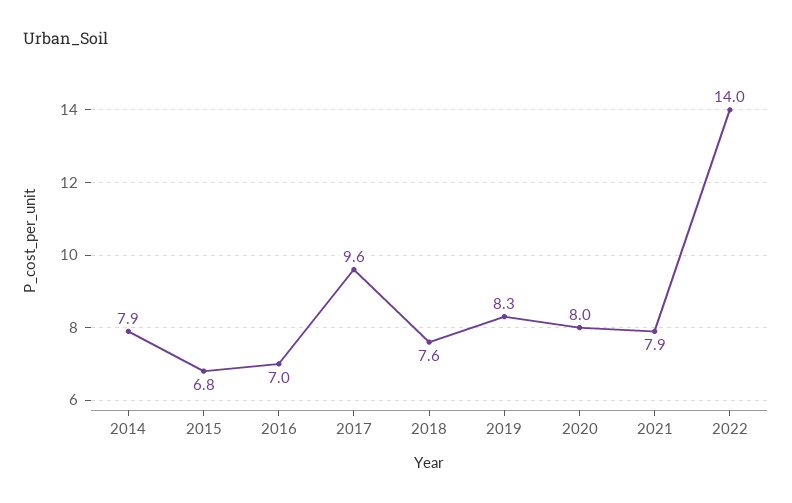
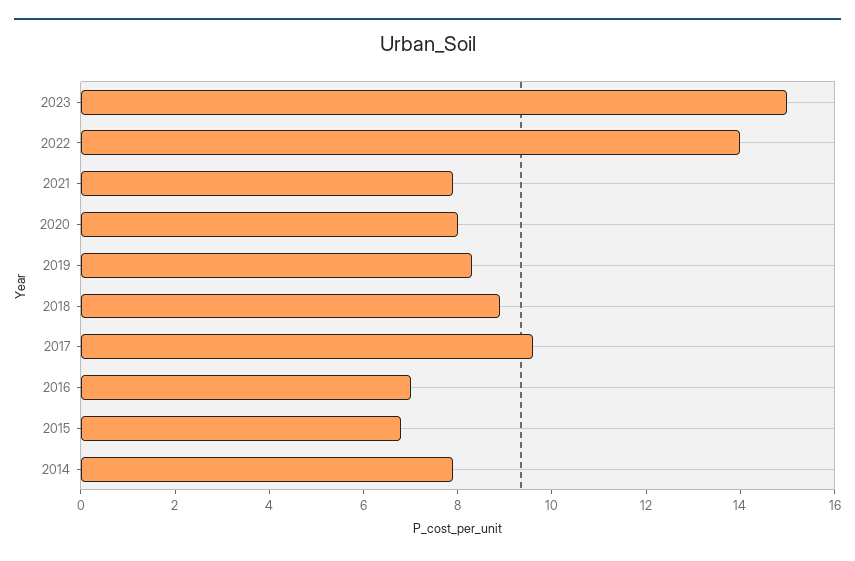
2018: 7.6 -> 9
2023: none -> 15

